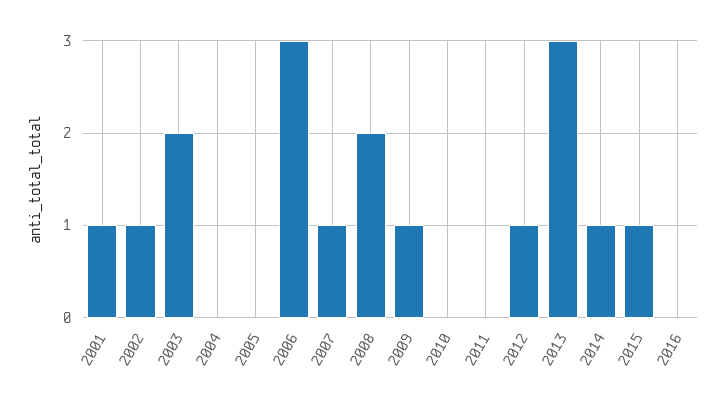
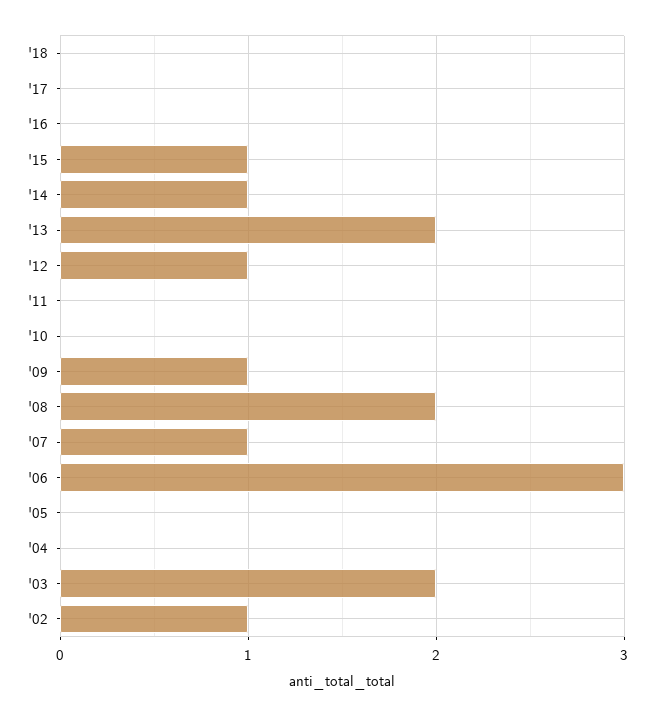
2001: 1 -> none
2013: 3 -> 2
'18: none -> 0
'17: none -> 0

